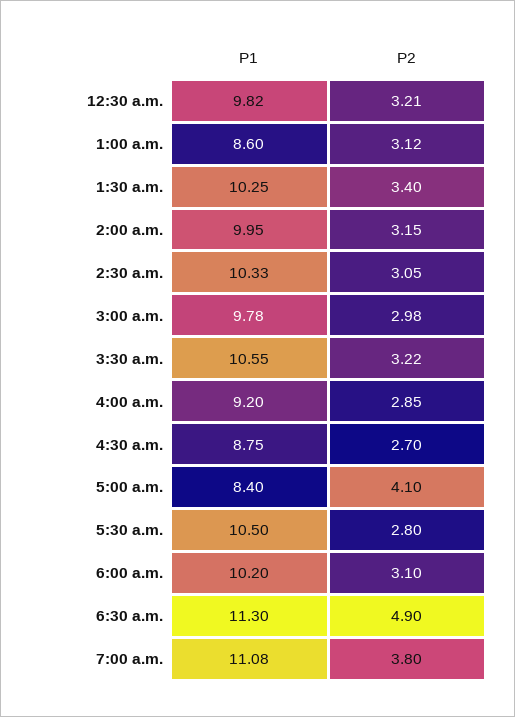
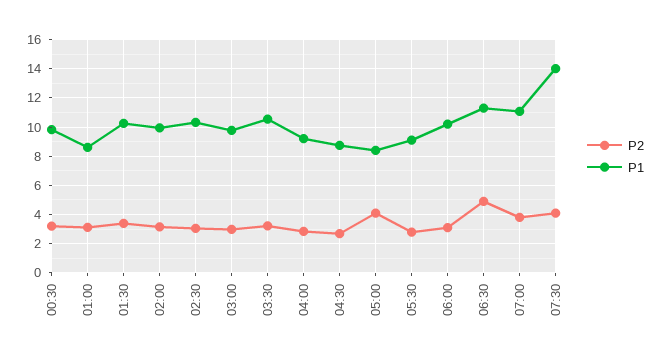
P1, 5:30 a.m.: 10.5 -> 9
P2, 07:30: none -> 4
P1, 07:30: none -> 14

